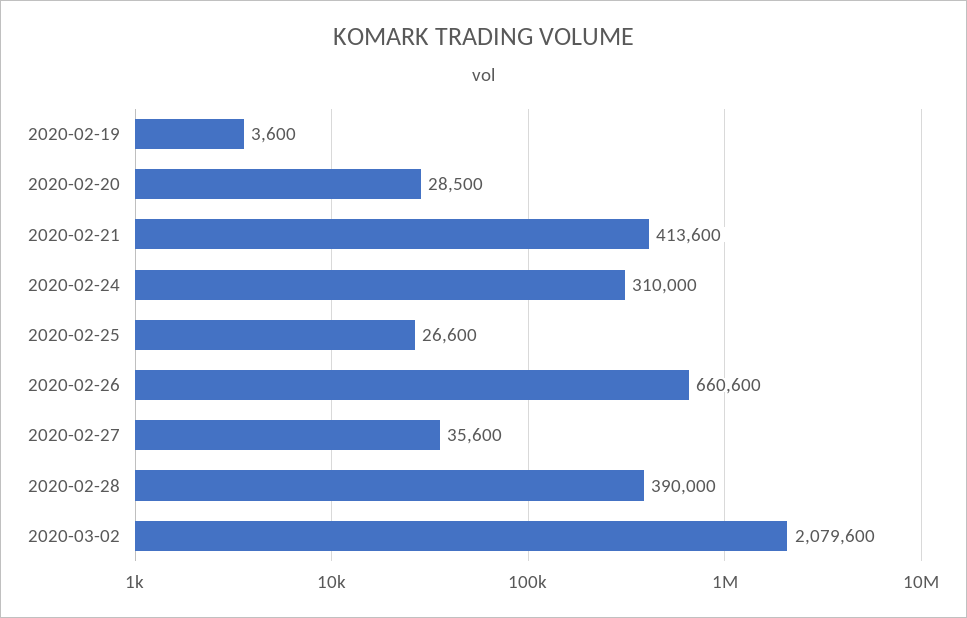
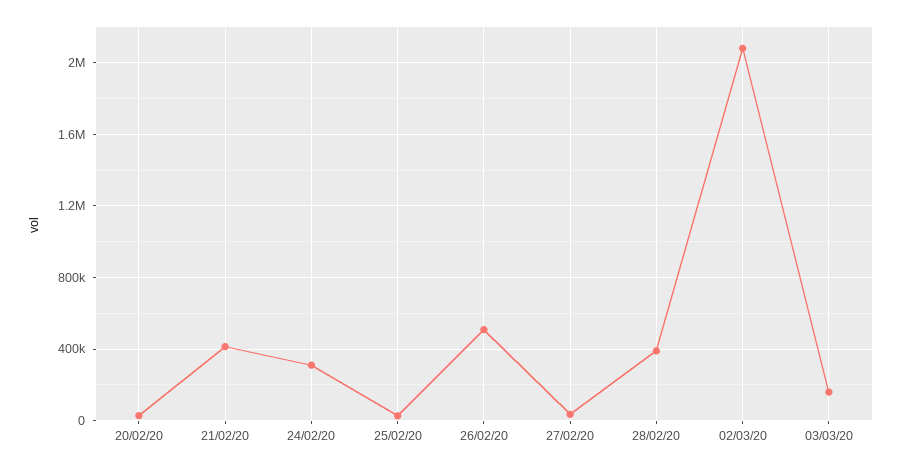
2020-02-19: 3600 -> none
2020-02-26: 660600 -> 500000
03/03/20: none -> 150000

